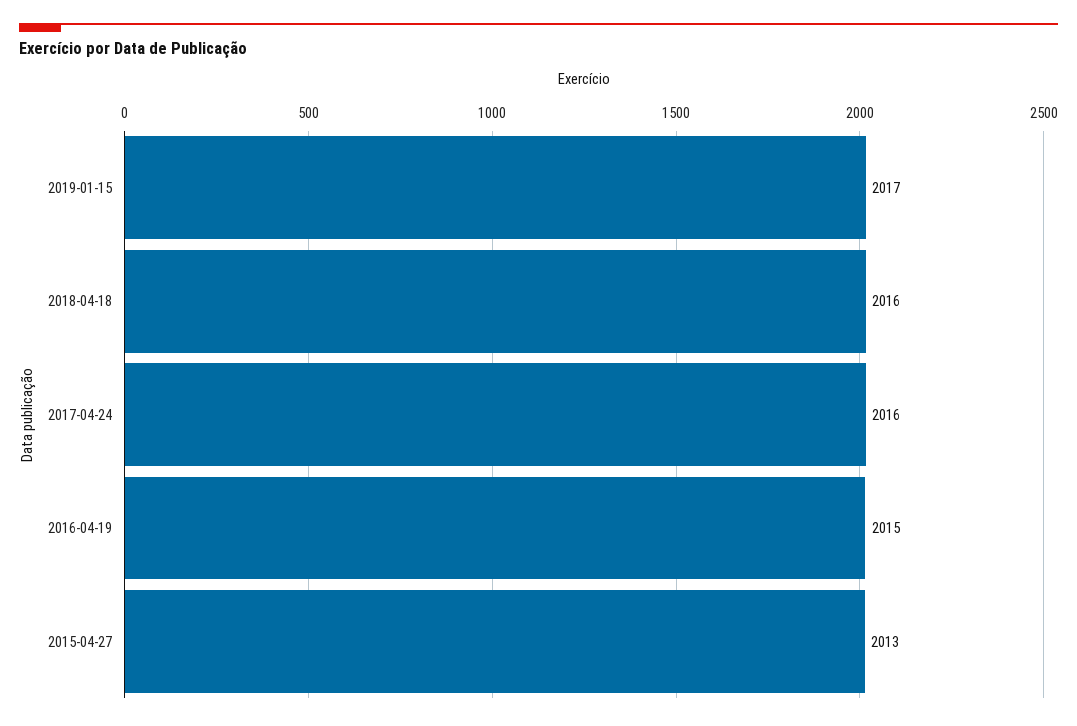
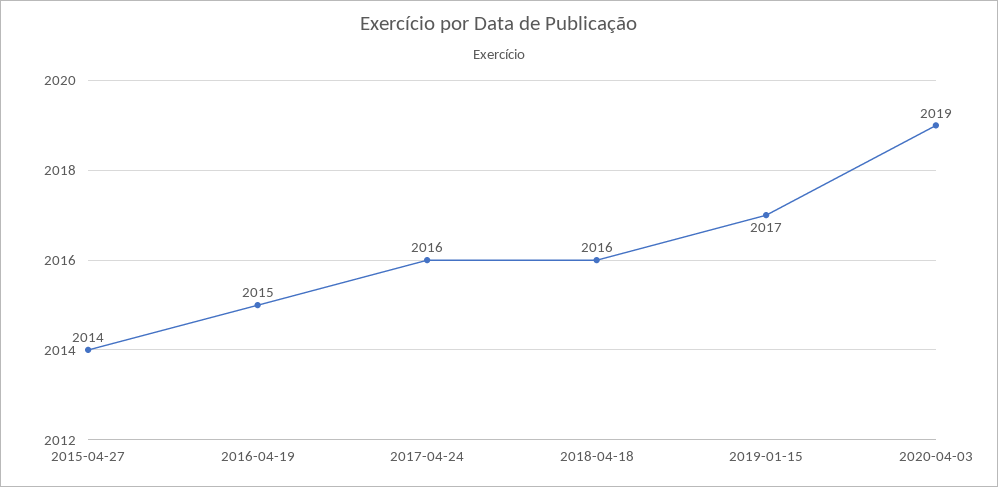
2015-04-27: 2013 -> 2014
2020-04-03: none -> 2019

